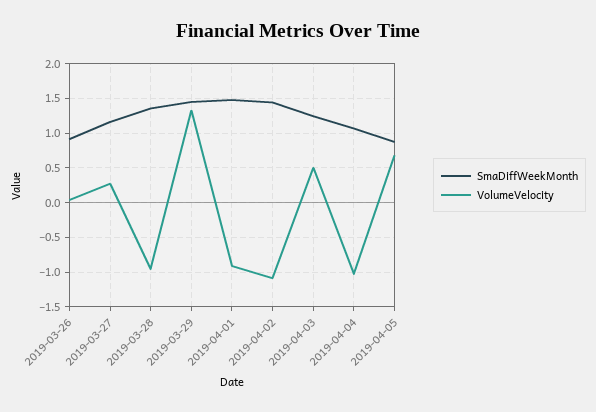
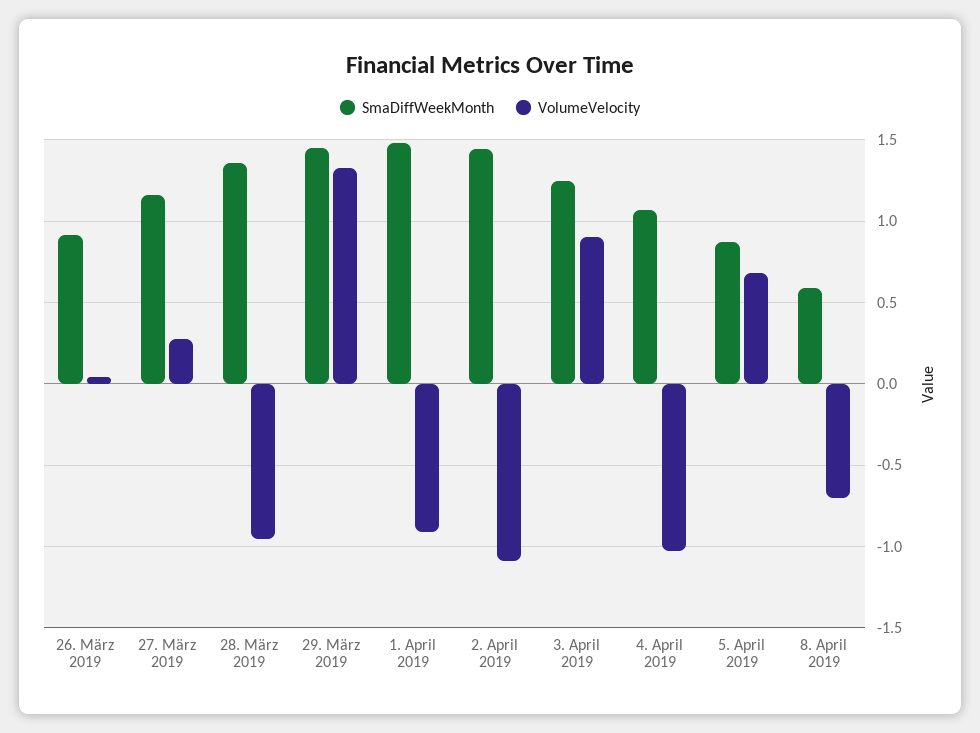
VolumeVelocity, 2019-04-03: 0.5 -> 0.9
SmaDiffWeekMonth, 8. April 2019: none -> 0.6
VolumeVelocity, 8. April 2019: none -> -0.7

